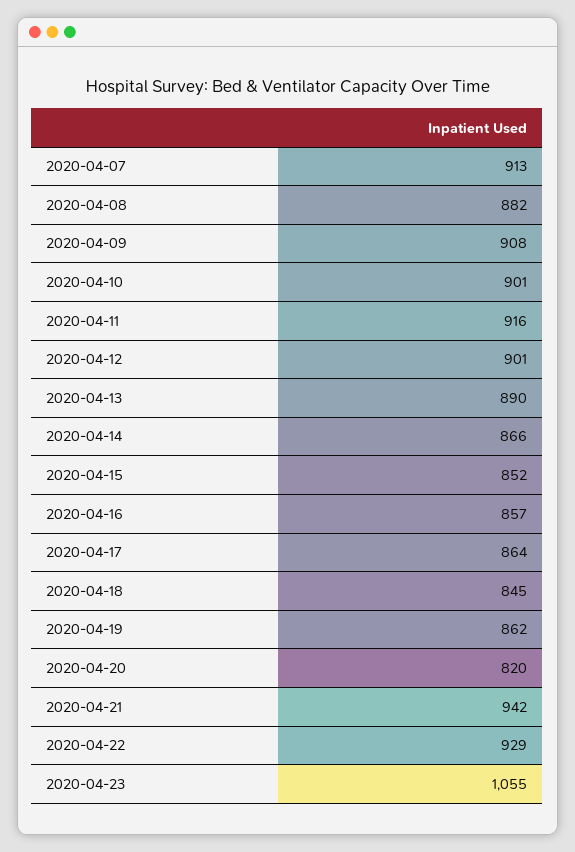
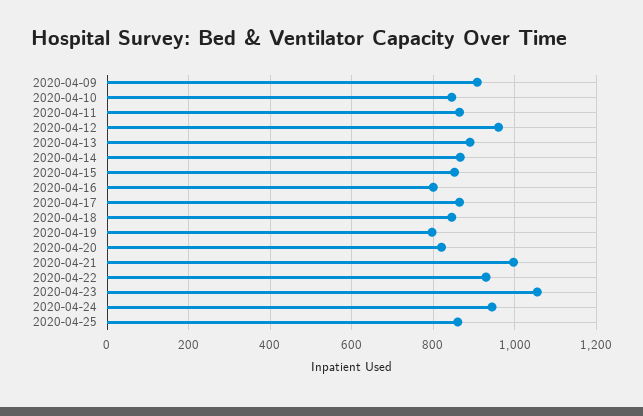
2020-04-07: 913 -> none
2020-04-08: 882 -> none
2020-04-10: 901 -> 840
2020-04-11: 916 -> 860
2020-04-12: 901 -> 960
2020-04-16: 857 -> 800
2020-04-19: 862 -> 800
2020-04-21: 942 -> 1000
2020-04-24: none -> 940
2020-04-25: none -> 860

